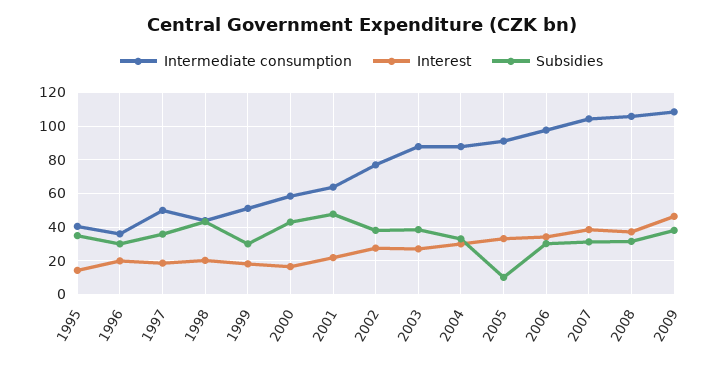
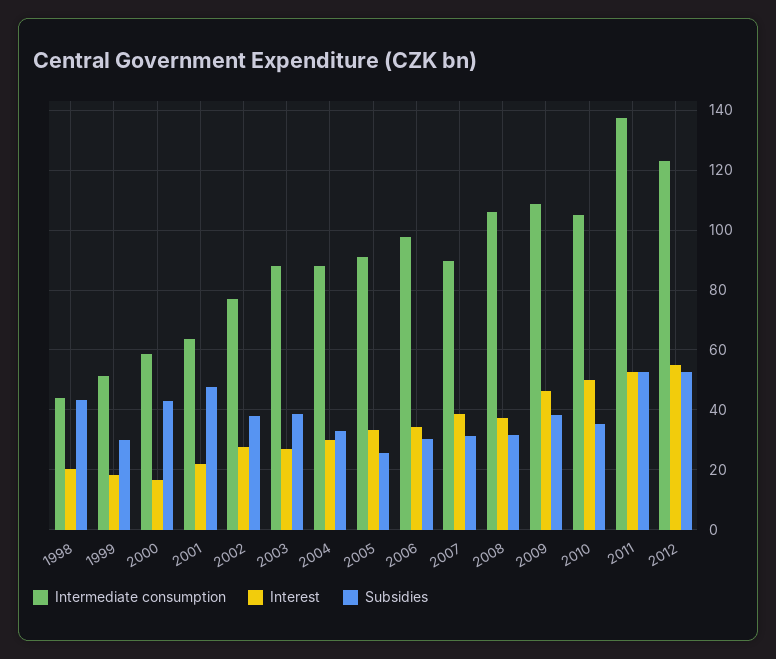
Intermediate consumption, 1995: 40 -> none
Interest, 1995: 15 -> none
Subsidies, 1995: 35 -> none
Intermediate consumption, 1996: 35 -> none
Interest, 1996: 20 -> none
Subsidies, 1996: 30 -> none
Intermediate consumption, 1997: 50 -> none
Interest, 1997: 20 -> none
Subsidies, 1997: 35 -> none
Subsidies, 2005: 10 -> 25
Intermediate consumption, 2007: 105 -> 90
Intermediate consumption, 2010: none -> 105
Interest, 2010: none -> 50
Subsidies, 2010: none -> 35
Intermediate consumption, 2011: none -> 137.5
Interest, 2011: none -> 52.5
Subsidies, 2011: none -> 52.5
Intermediate consumption, 2012: none -> 122.5
Interest, 2012: none -> 55
Subsidies, 2012: none -> 52.5

